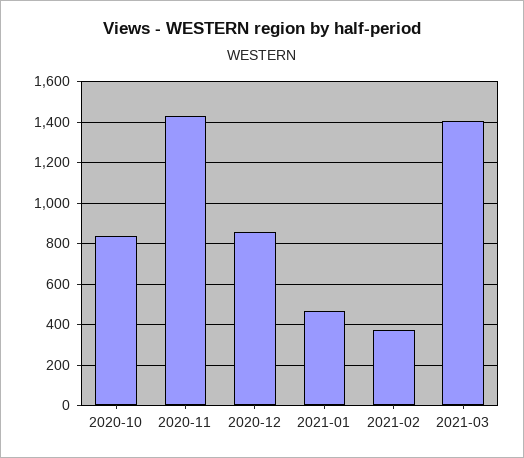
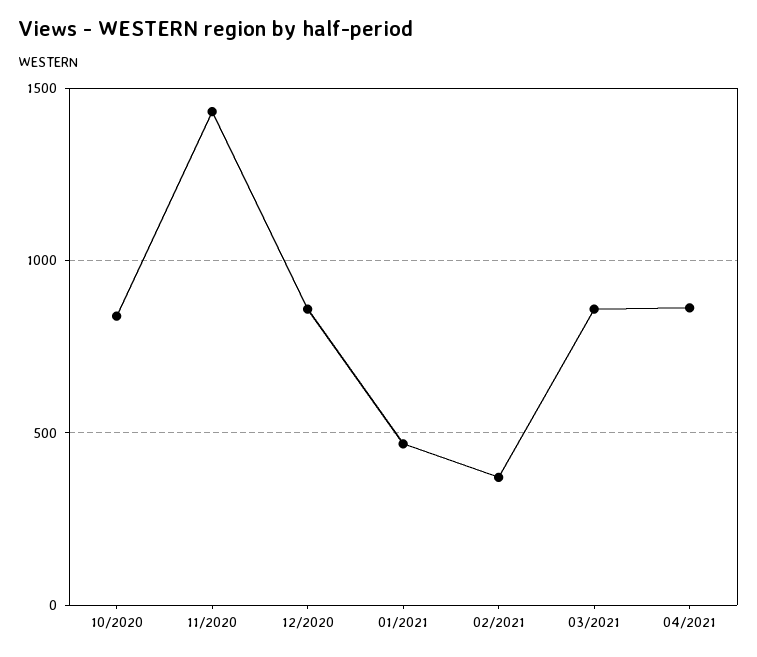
2021-03: 1400 -> 850
04/2021: none -> 850

